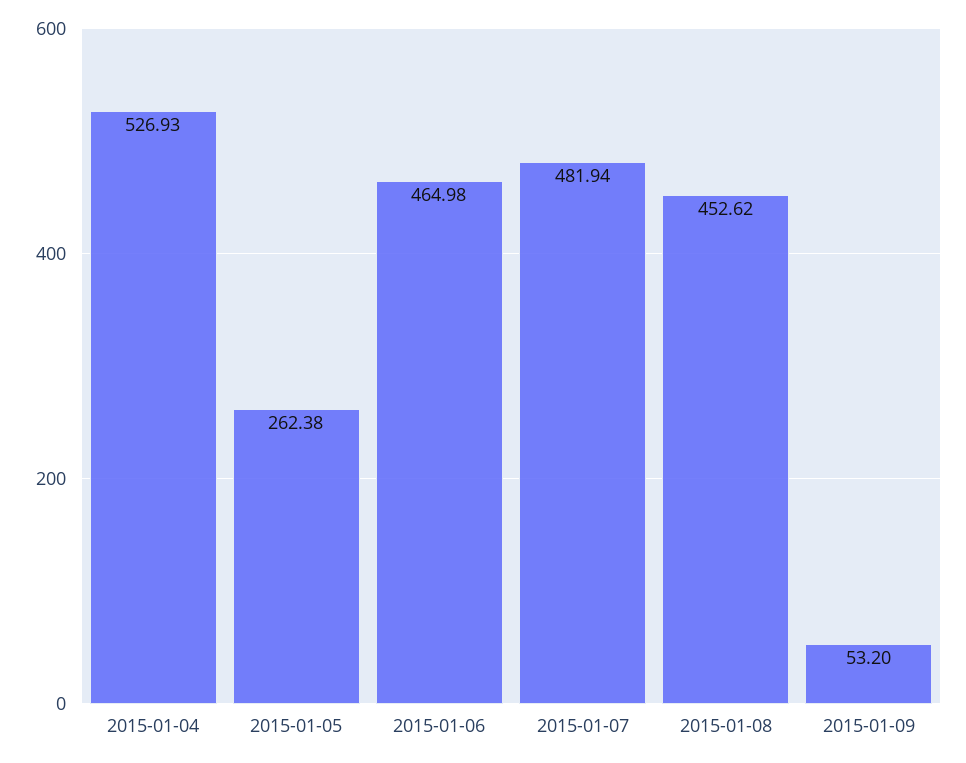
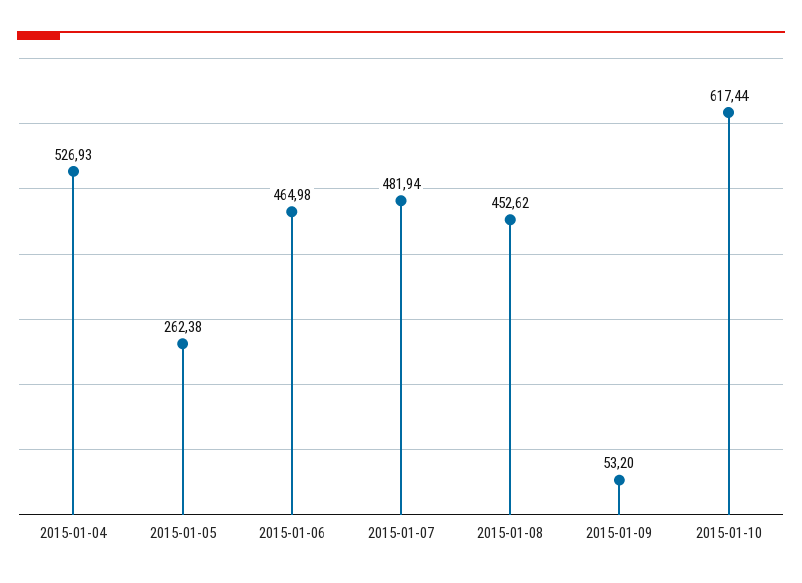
2015-01-10: none -> 617.44

